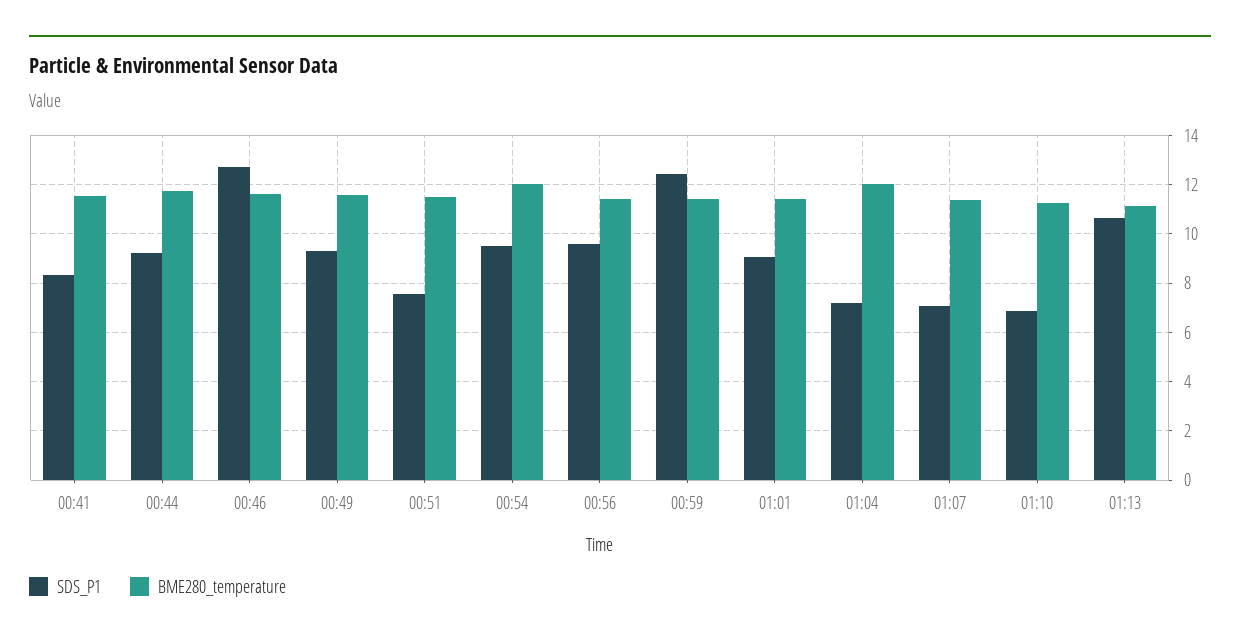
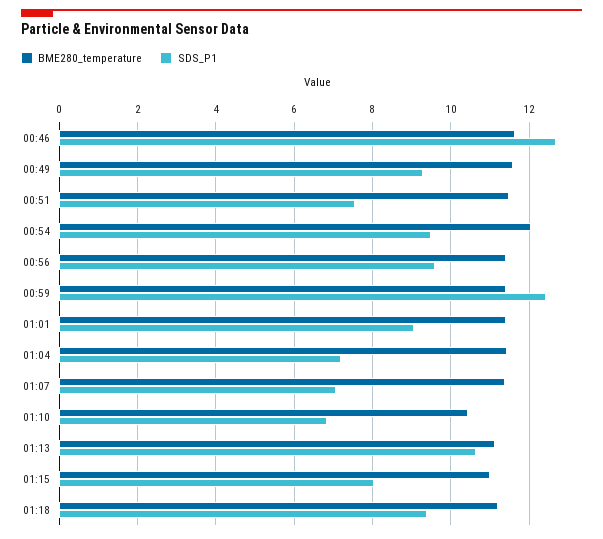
SDS_P1, 00:41: 8.25 -> none
BME280_temperature, 00:41: 11.5 -> none
SDS_P1, 00:44: 9.25 -> none
BME280_temperature, 00:44: 11.75 -> none
BME280_temperature, 01:04: 12 -> 11.4
BME280_temperature, 01:10: 11.25 -> 10.4
BME280_temperature, 01:15: none -> 11
SDS_P1, 01:15: none -> 8
BME280_temperature, 01:18: none -> 11.2
SDS_P1, 01:18: none -> 9.4

